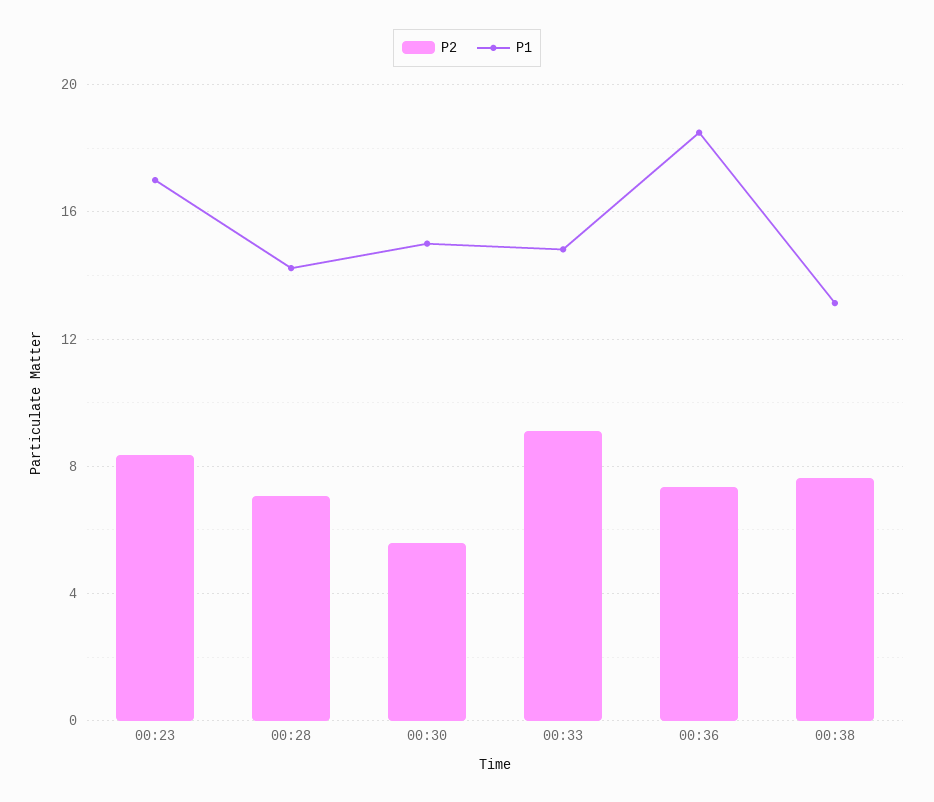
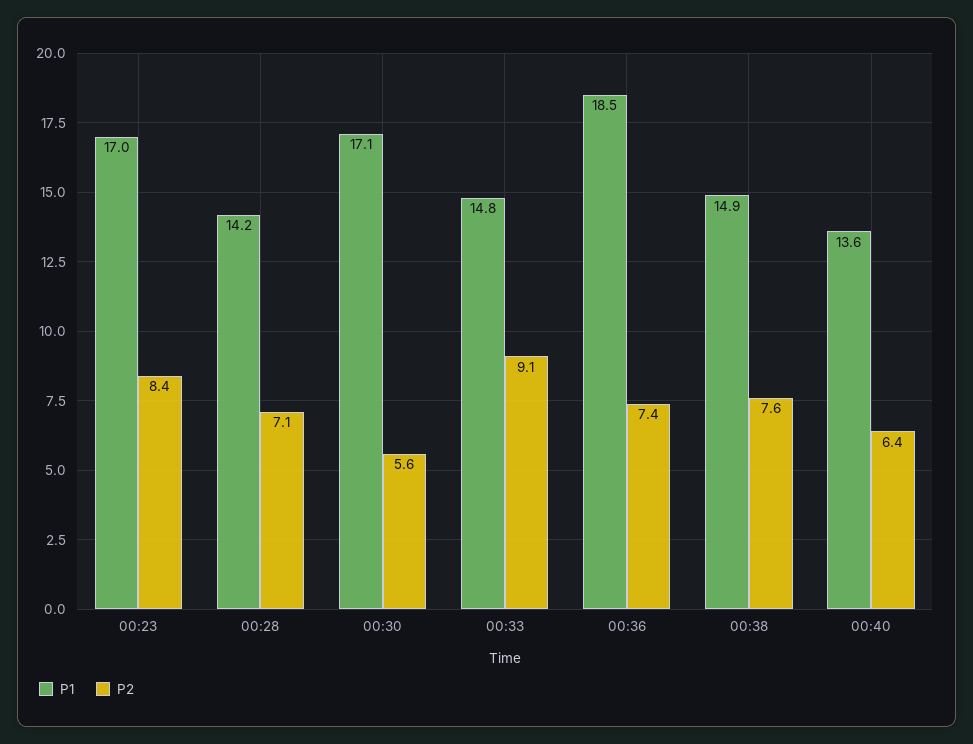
P1, 00:30: 15 -> 17.1
P1, 00:38: 13 -> 14.9
P1, 00:40: none -> 13.6
P2, 00:40: none -> 6.4

